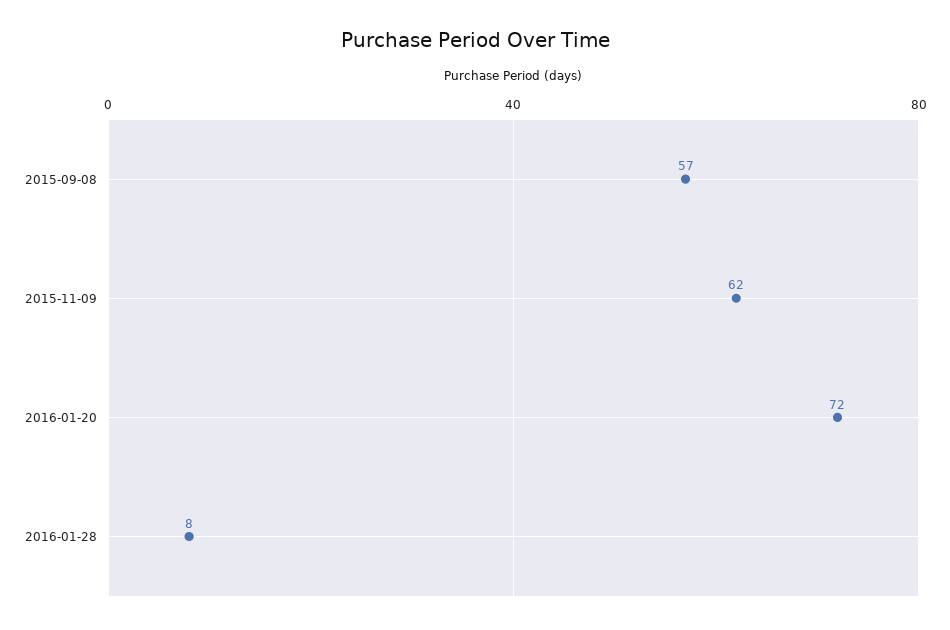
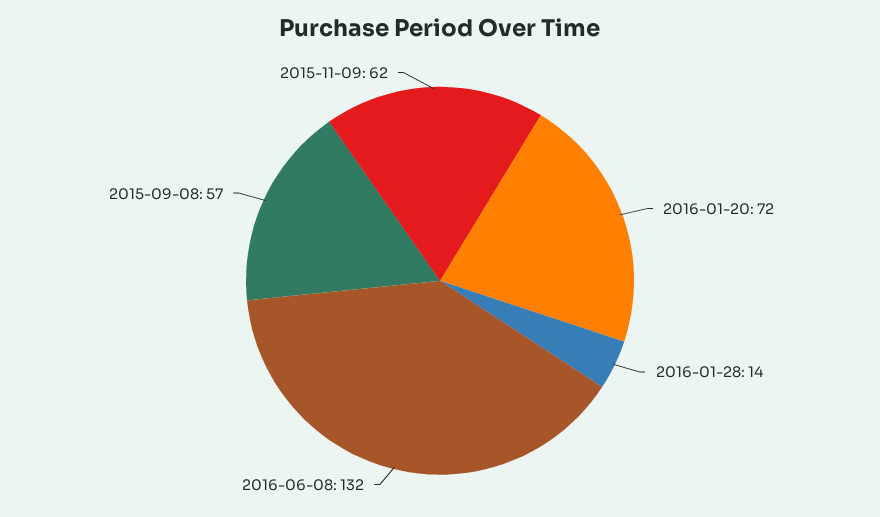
2016-01-28: 8 -> 14
2016-06-08: none -> 132

